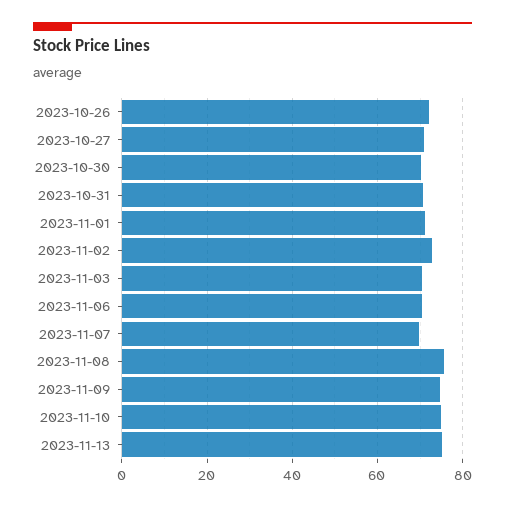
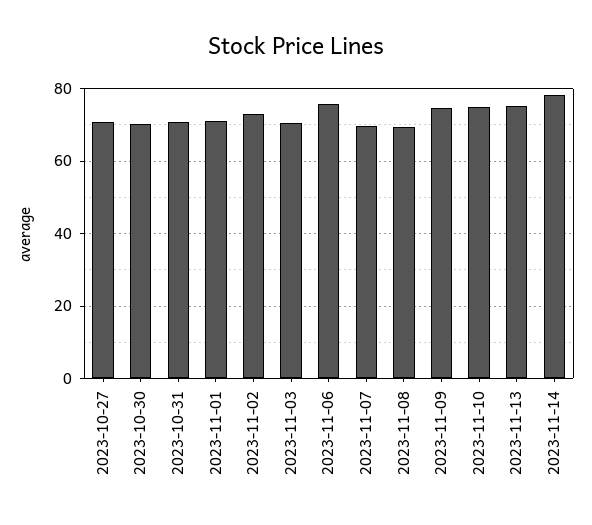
2023-10-26: 72 -> none
2023-11-06: 70 -> 76
2023-11-08: 76 -> 70
2023-11-14: none -> 78

